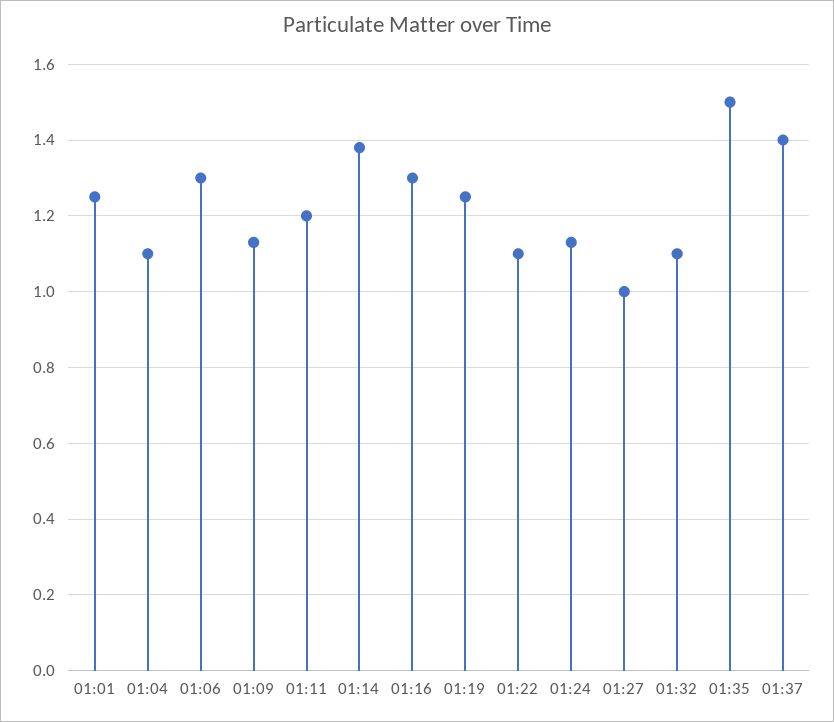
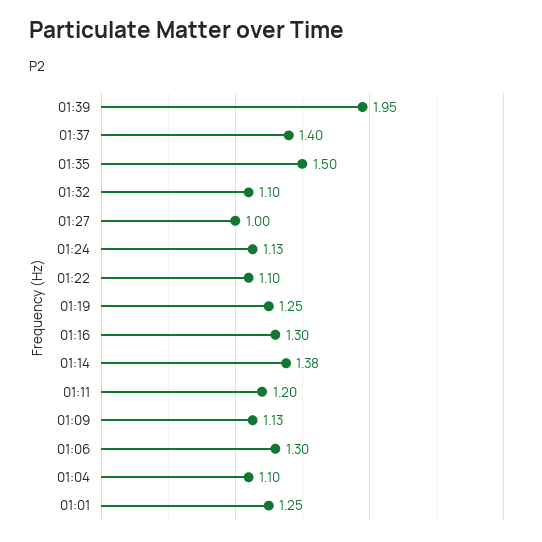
01:39: none -> 1.95

